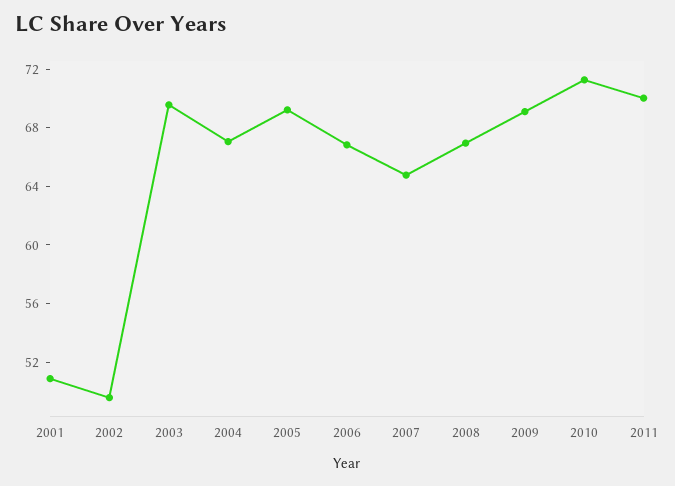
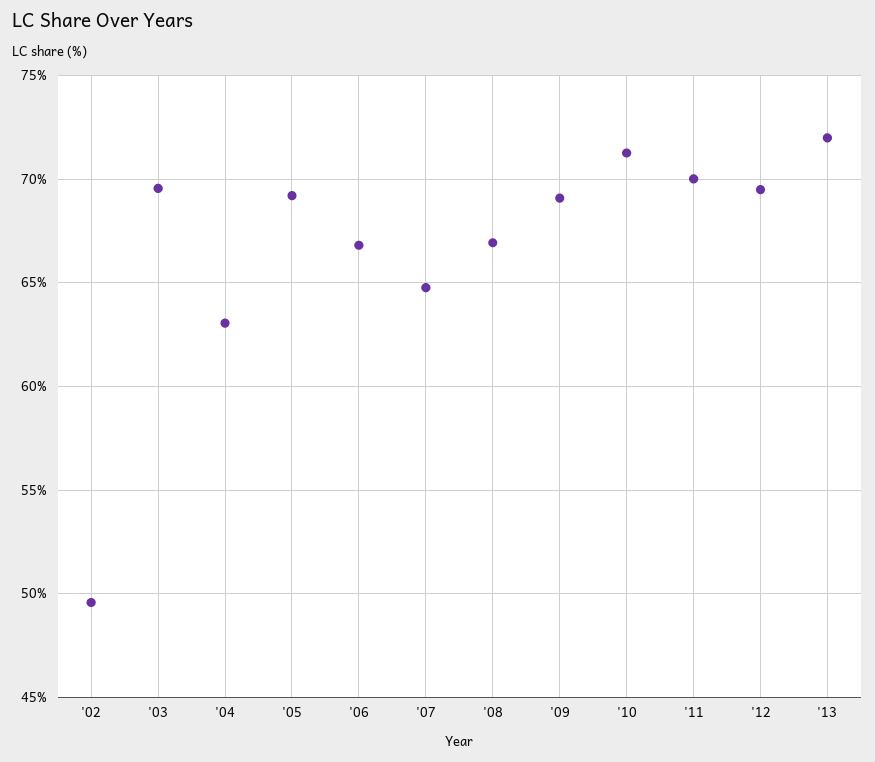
2001: 51 -> none
2004: 67 -> 63
'12: none -> 69.5
'13: none -> 72

